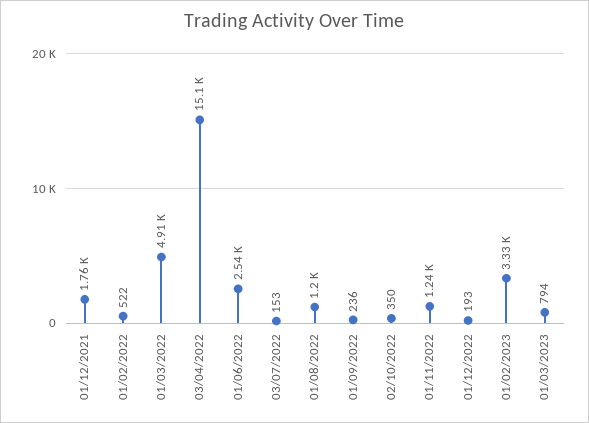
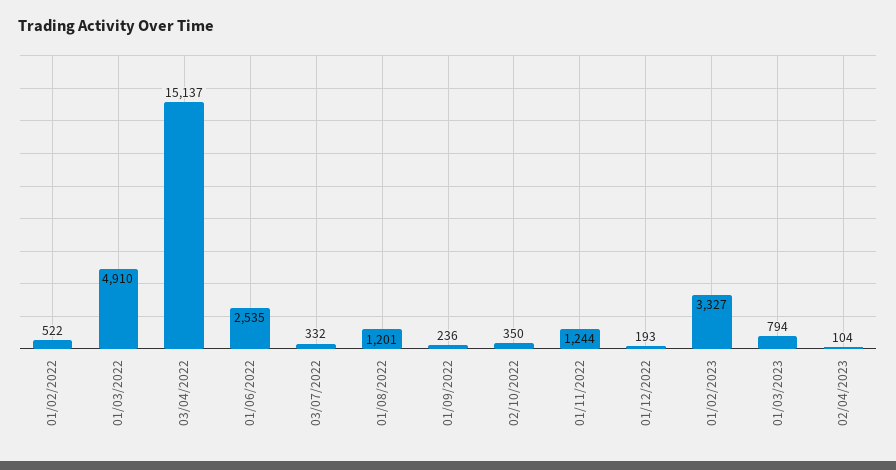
01/12/2021: 1760 -> none
03/07/2022: 153 -> 332
02/04/2023: none -> 104

